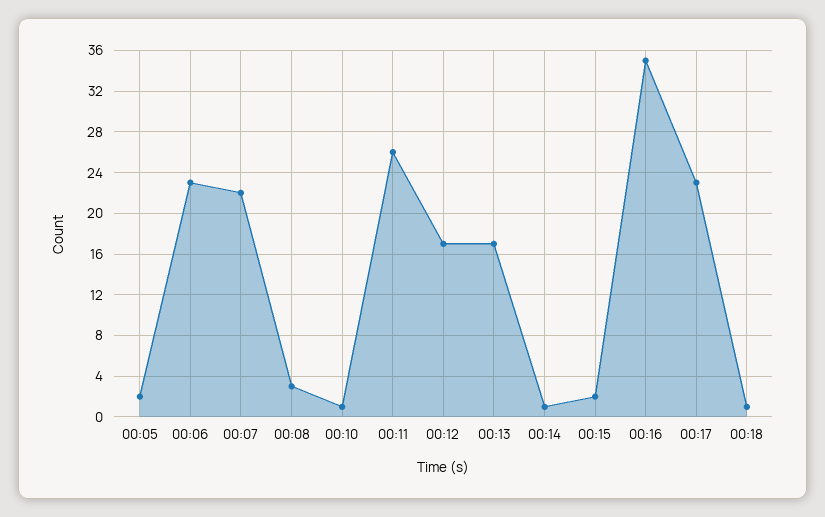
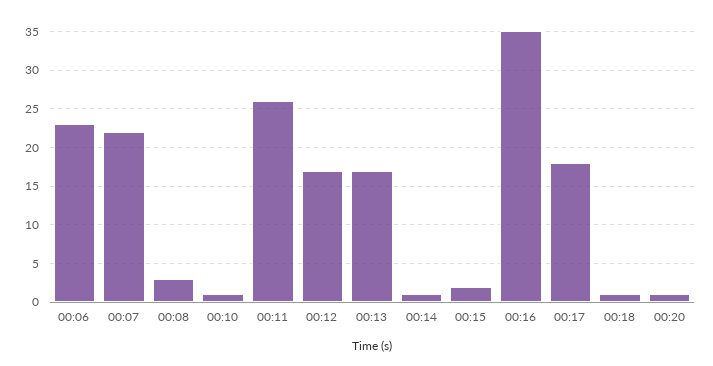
00:05: 2 -> none
00:17: 23 -> 18
00:20: none -> 1

